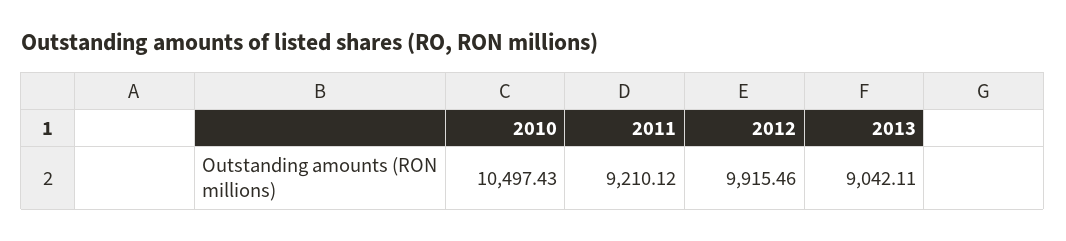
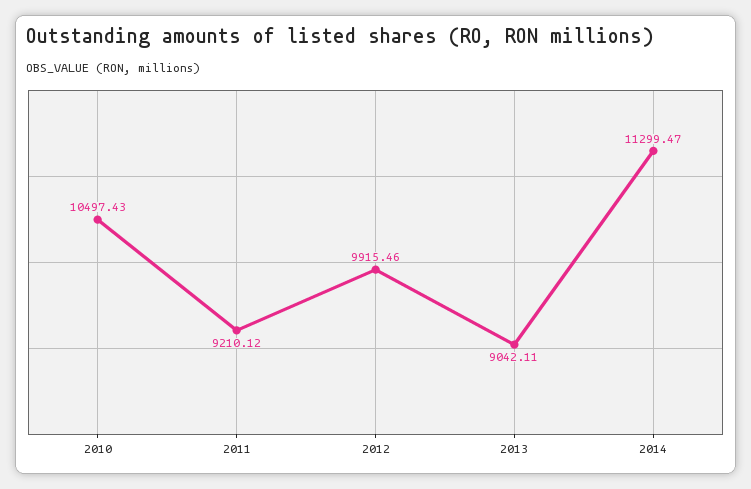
2014: none -> 11299.47

